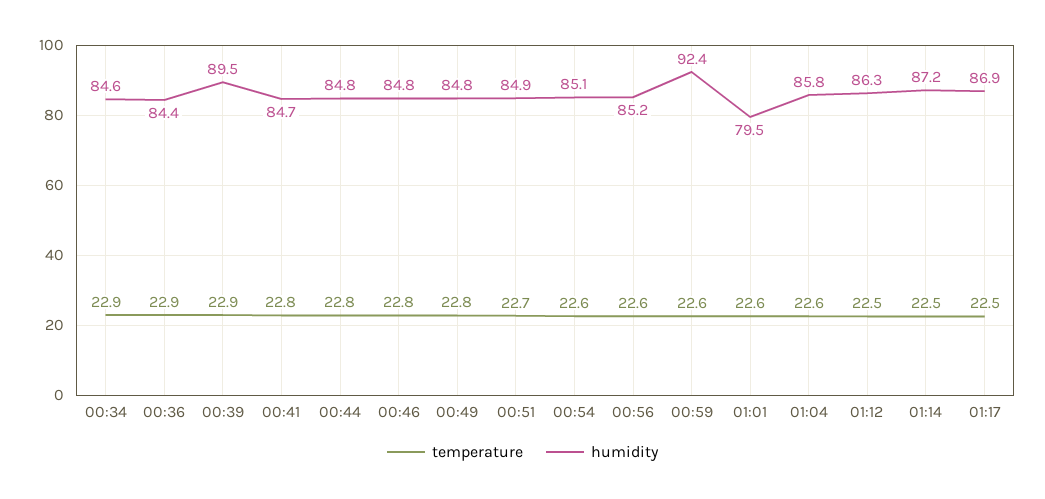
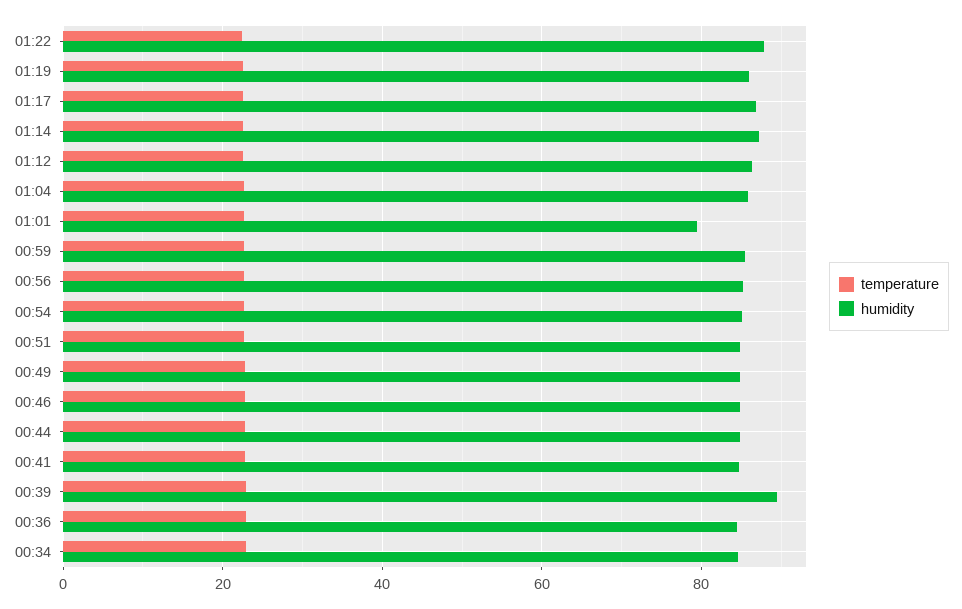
humidity, 00:59: 92.4 -> 86
temperature, 01:22: none -> 22
humidity, 01:22: none -> 88
temperature, 01:19: none -> 22
humidity, 01:19: none -> 86

